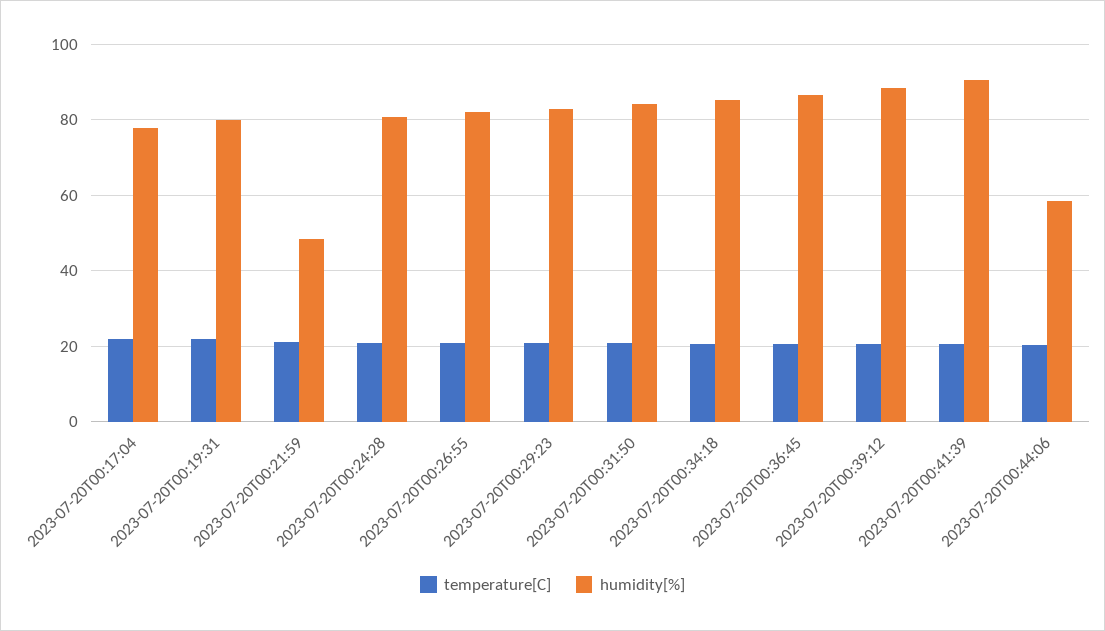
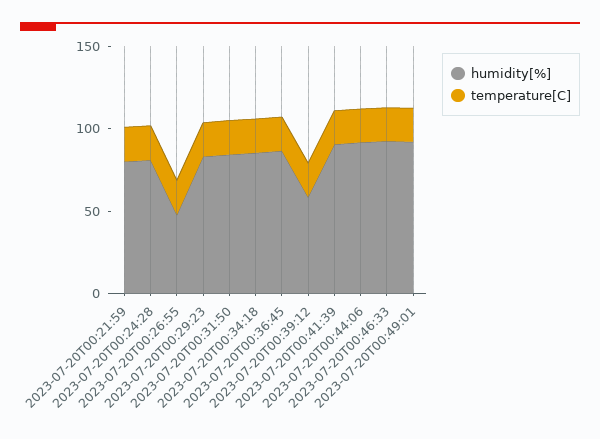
temperature[C], 2023-07-20T00:17:04: 22 -> none
humidity[%], 2023-07-20T00:17:04: 78 -> none
temperature[C], 2023-07-20T00:19:31: 22 -> none
humidity[%], 2023-07-20T00:19:31: 80 -> none
humidity[%], 2023-07-20T00:21:59: 48 -> 80
humidity[%], 2023-07-20T00:26:55: 82 -> 50
humidity[%], 2023-07-20T00:39:12: 88 -> 60
humidity[%], 2023-07-20T00:44:06: 58 -> 90
humidity[%], 2023-07-20T00:46:33: none -> 90
temperature[C], 2023-07-20T00:46:33: none -> 20
humidity[%], 2023-07-20T00:49:01: none -> 90
temperature[C], 2023-07-20T00:49:01: none -> 20

